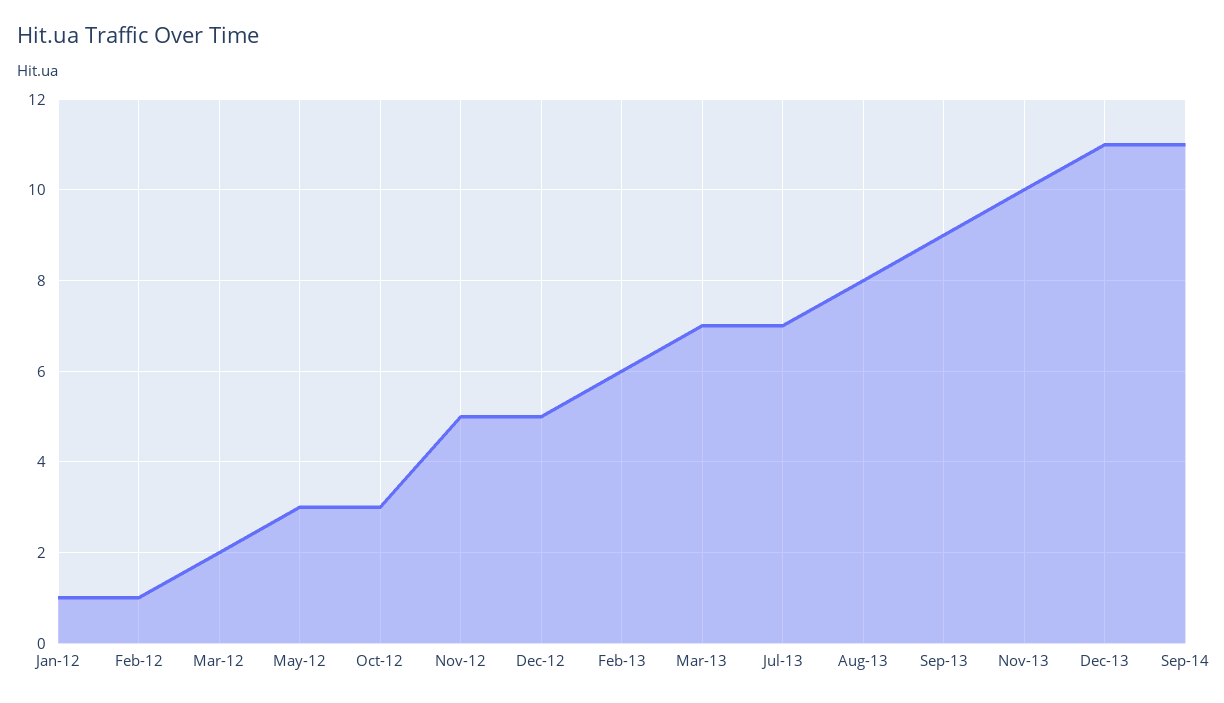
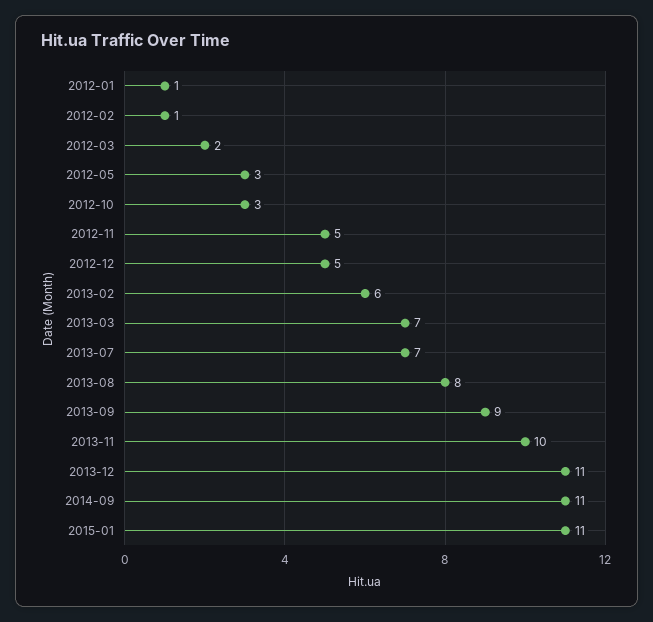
2015-01: none -> 11

